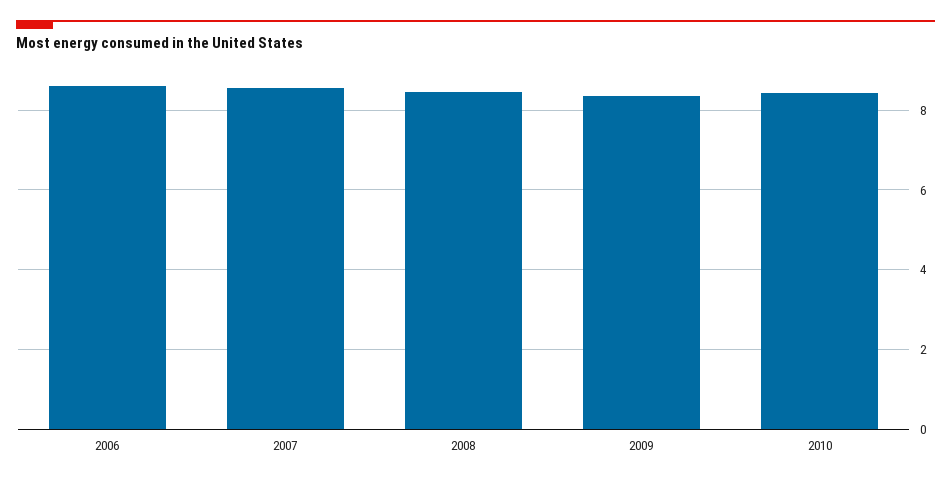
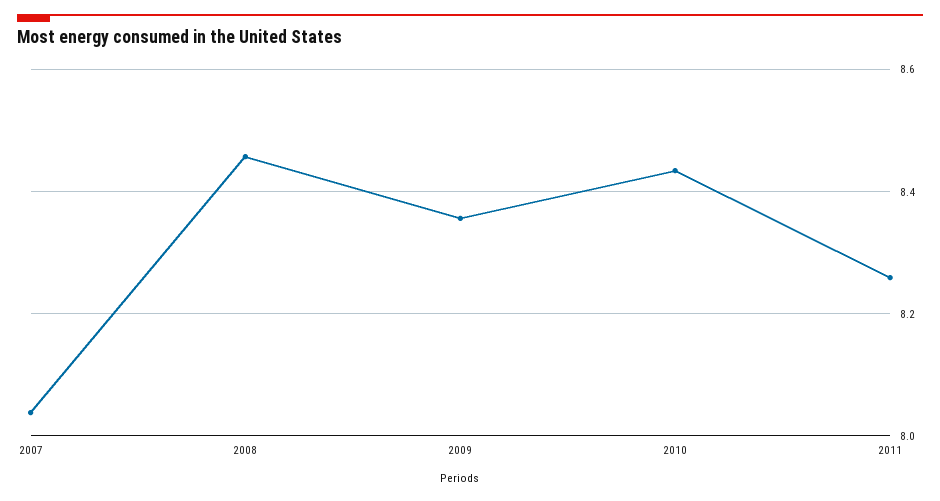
2006: 8.6 -> none
2007: 8.6 -> 8.04
2011: none -> 8.26

